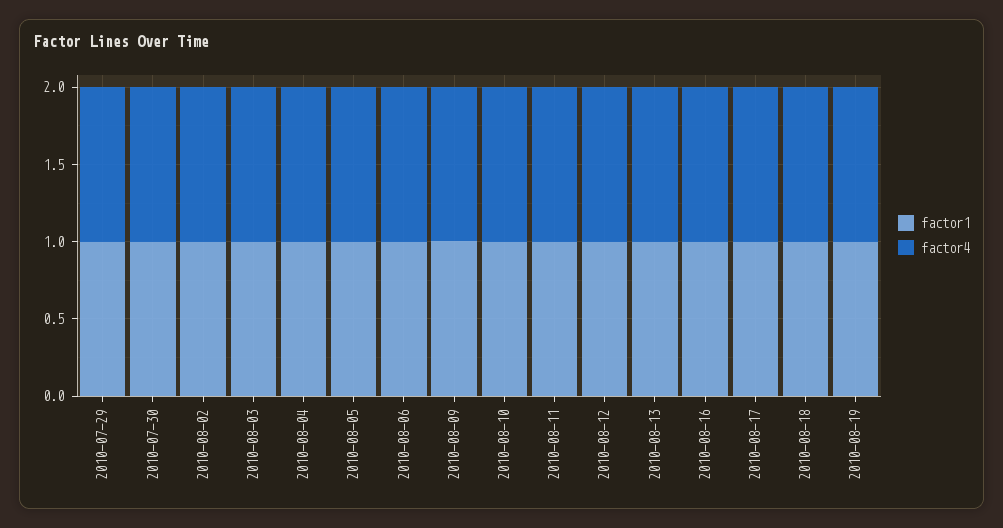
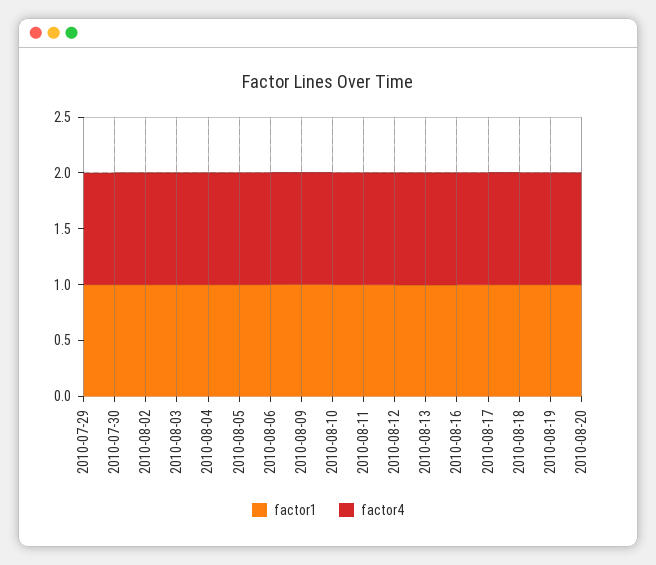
factor1, 2010-08-20: none -> 1
factor4, 2010-08-20: none -> 1

